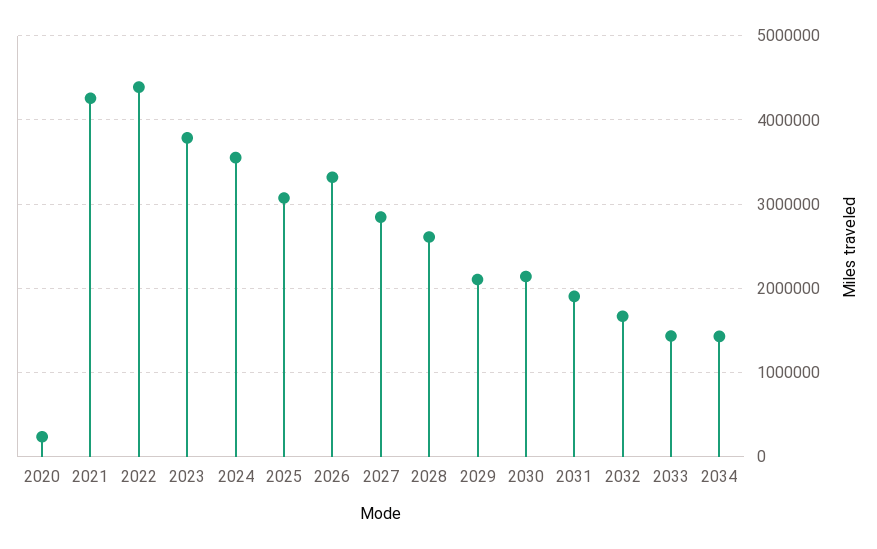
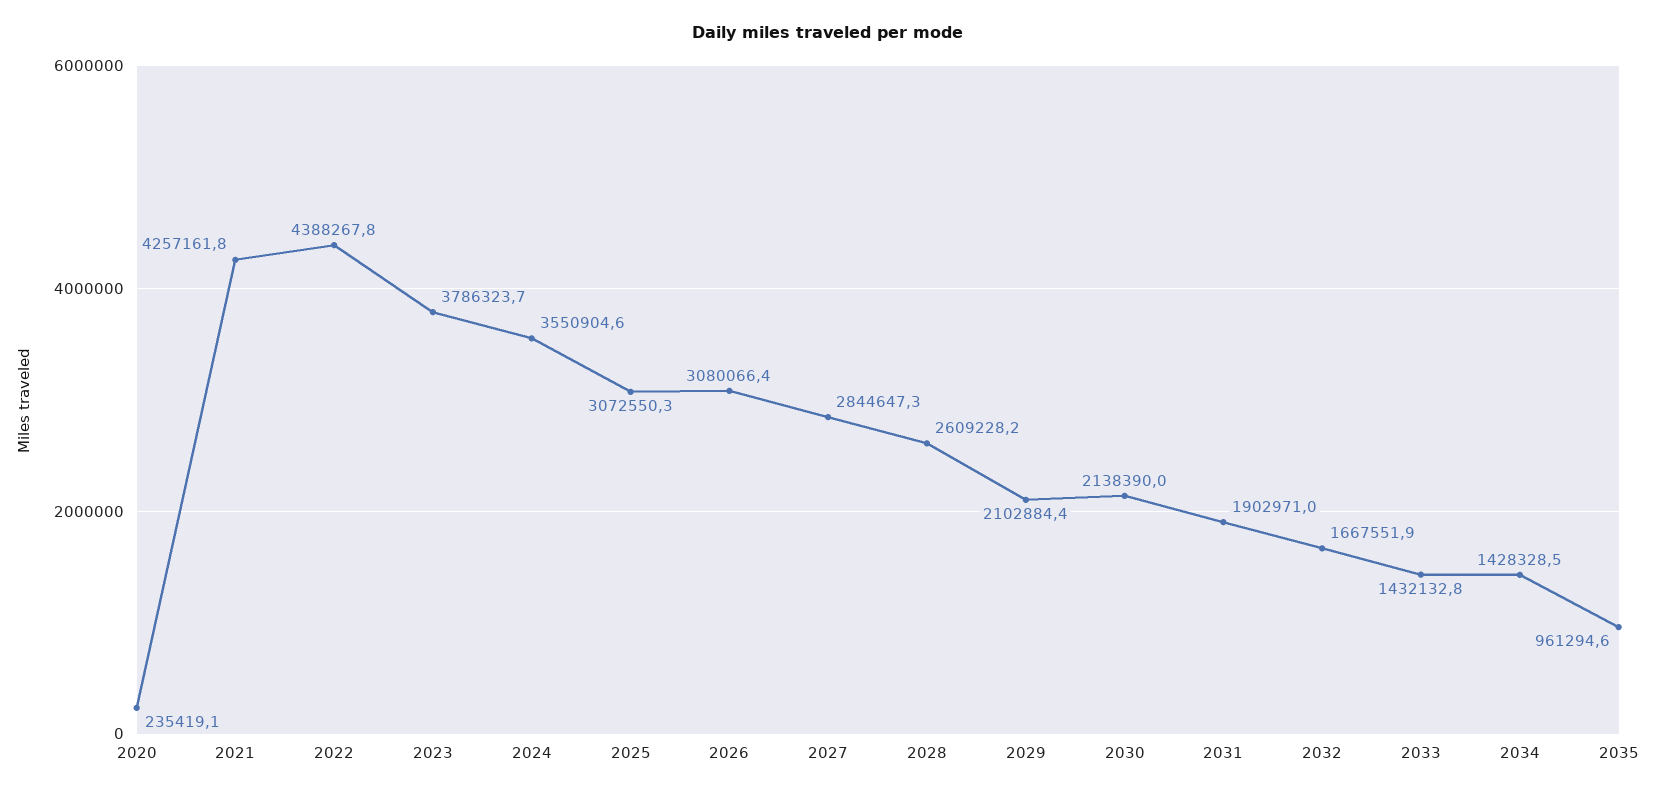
2026: 3300000 -> 3080066.4
2035: none -> 961294.6

